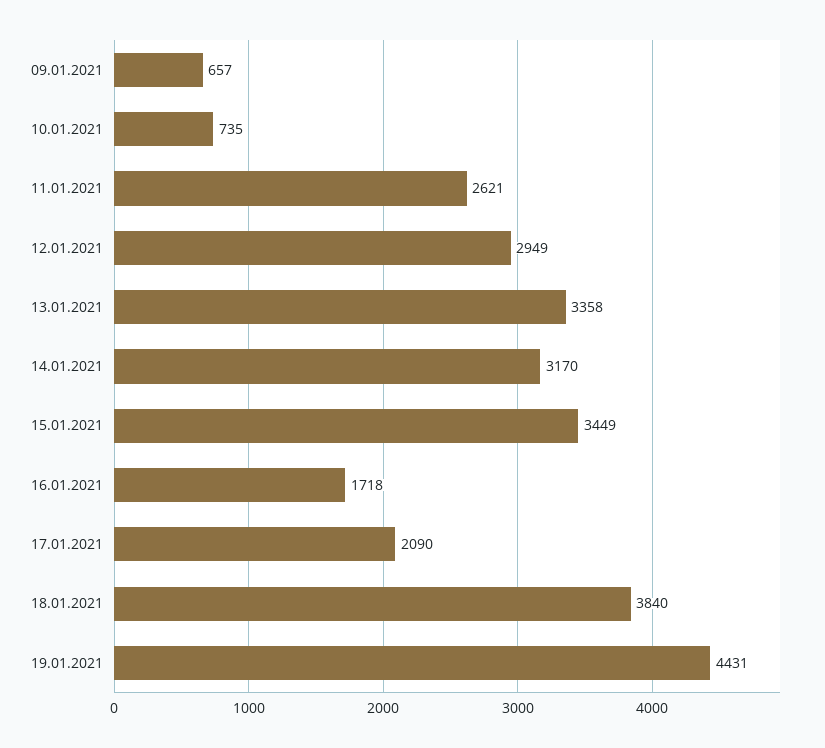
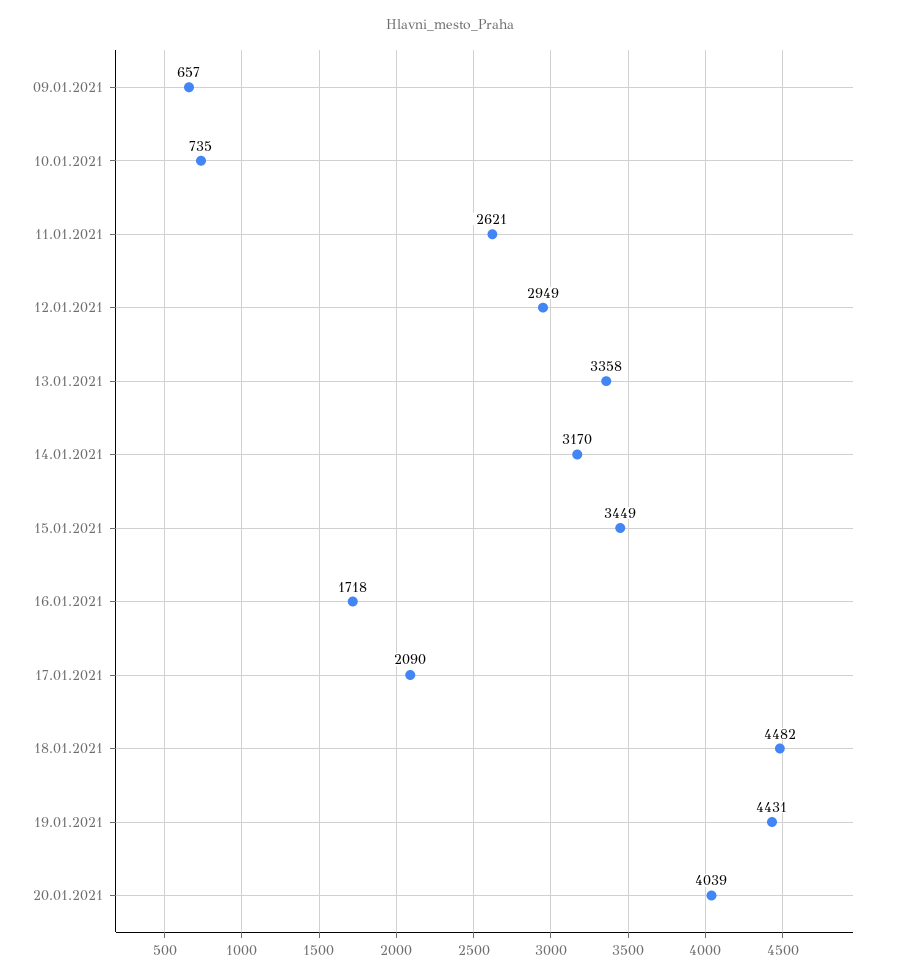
18.01.2021: 3840 -> 4482
20.01.2021: none -> 4039

